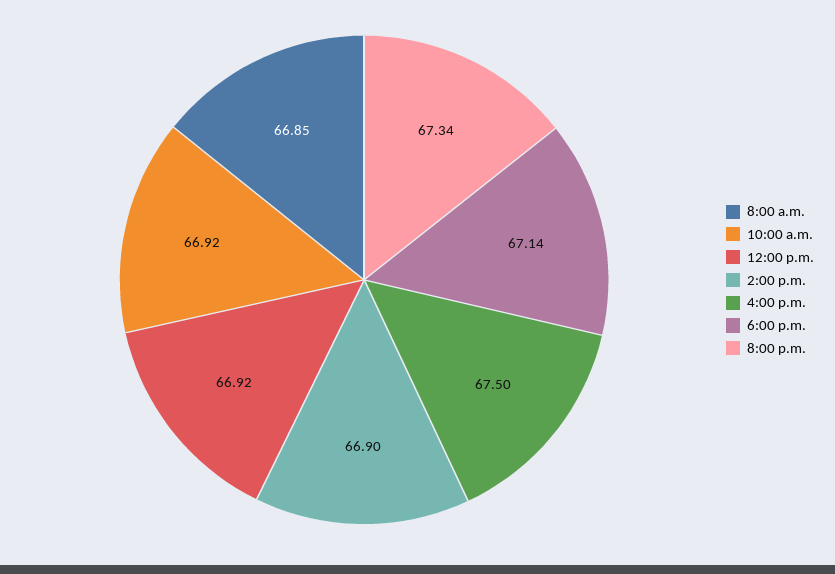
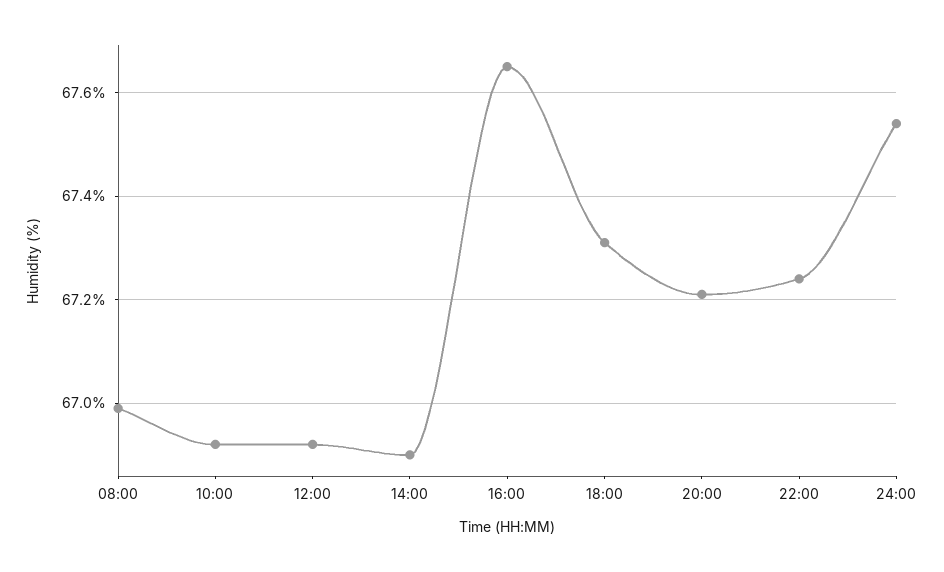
8:00 a.m.: 66.85 -> 67
4:00 p.m.: 67.5 -> 67.65
6:00 p.m.: 67.14 -> 67.3
8:00 p.m.: 67.34 -> 67.2
22:00: none -> 67.25
24:00: none -> 67.55

